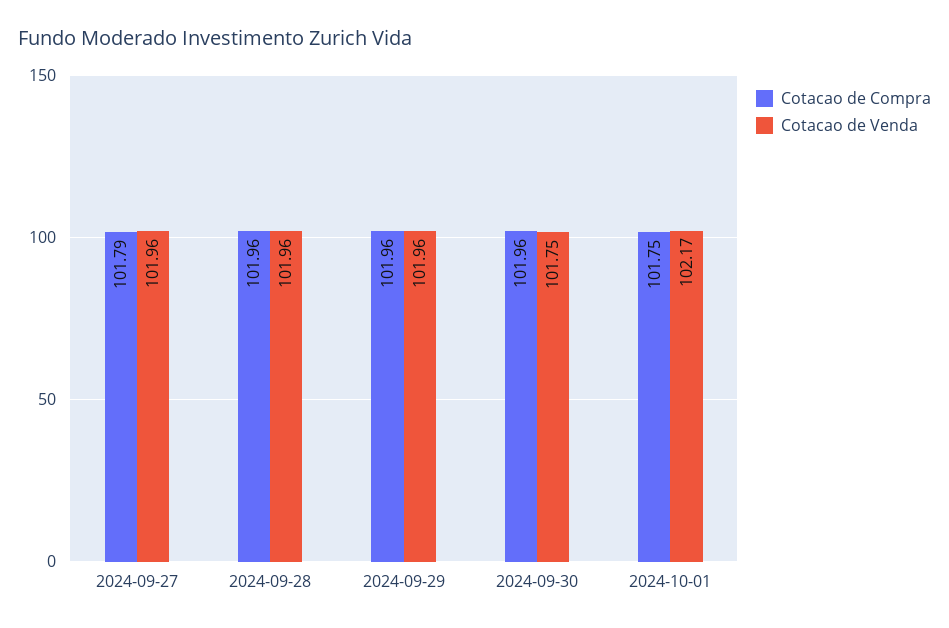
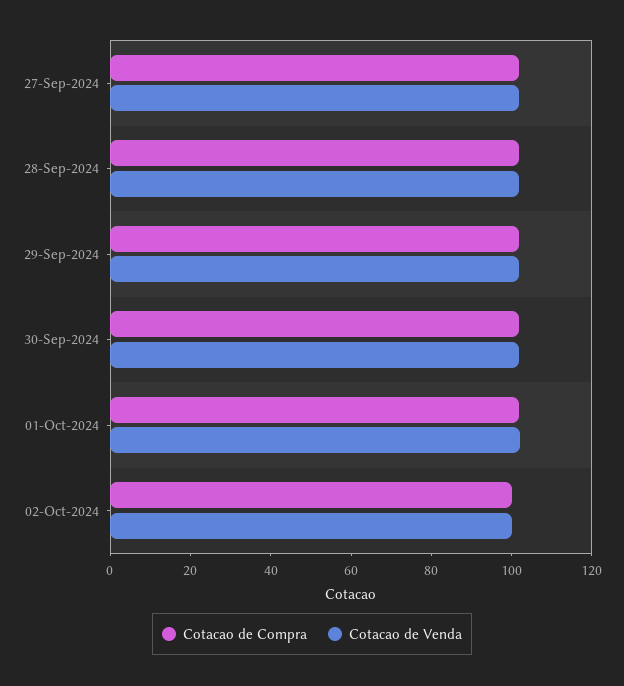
Cotacao de Compra, 02-Oct-2024: none -> 100
Cotacao de Venda, 02-Oct-2024: none -> 100

